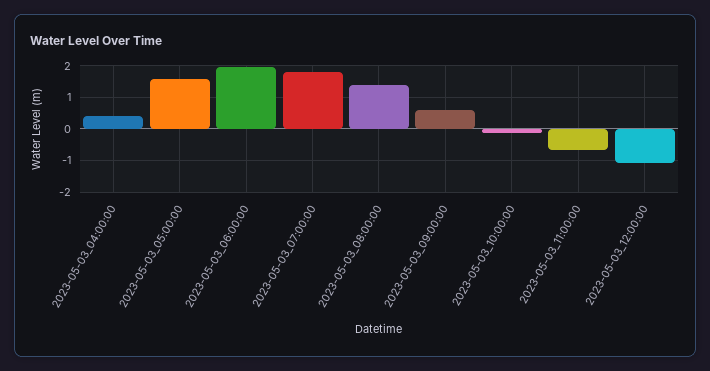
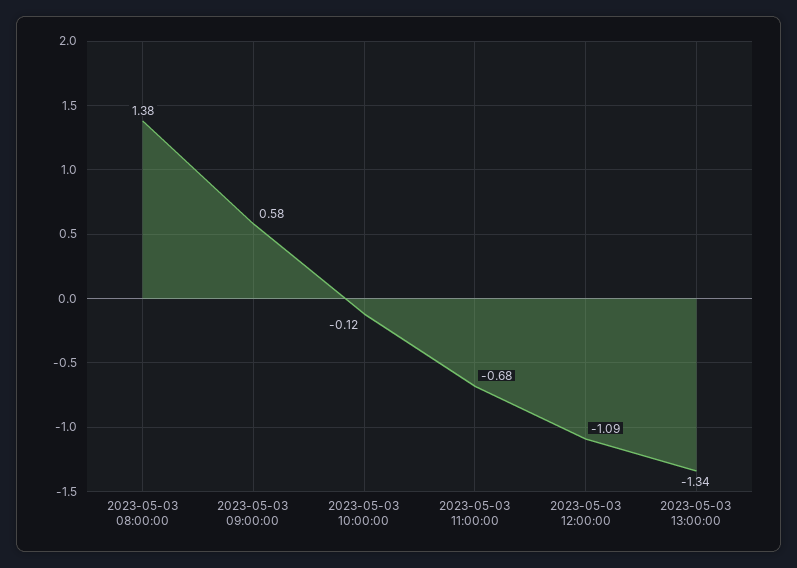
2023-05-03_04:00:00: 0.4 -> none
2023-05-03_05:00:00: 1.6 -> none
2023-05-03_06:00:00: 2 -> none
2023-05-03_07:00:00: 1.8 -> none
2023-05-03 13:00:00: none -> -1.34

